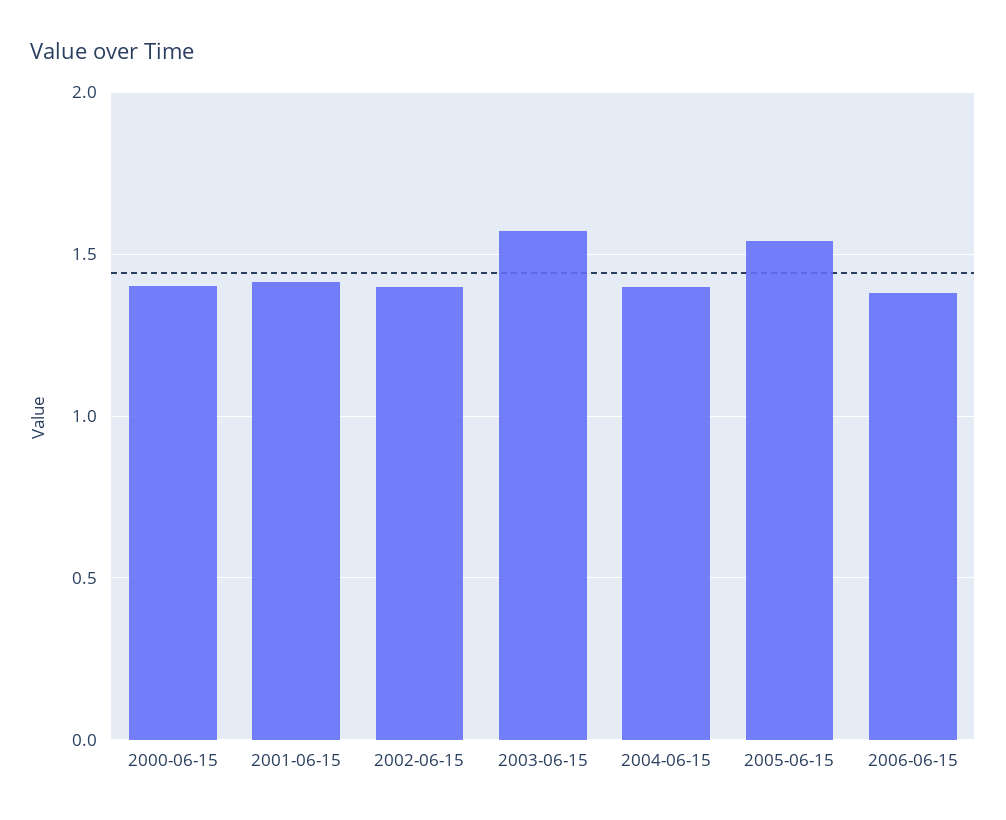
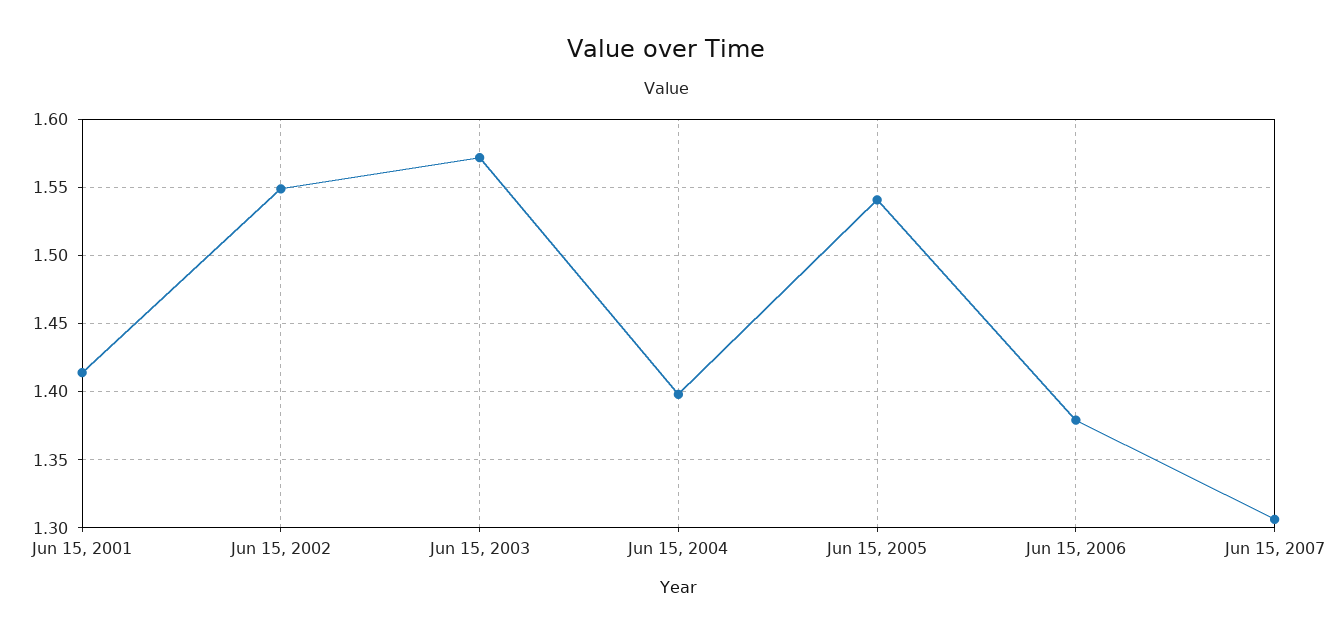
2000-06-15: 1.4 -> none
2002-06-15: 1.4 -> 1.55
Jun 15, 2007: none -> 1.305

